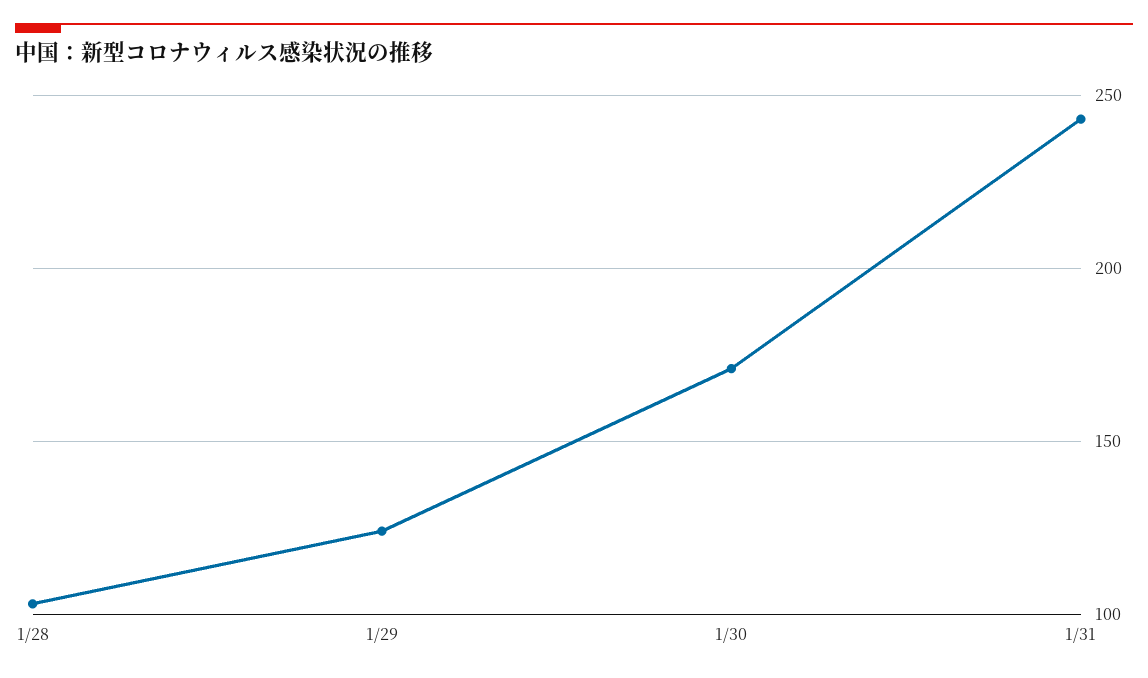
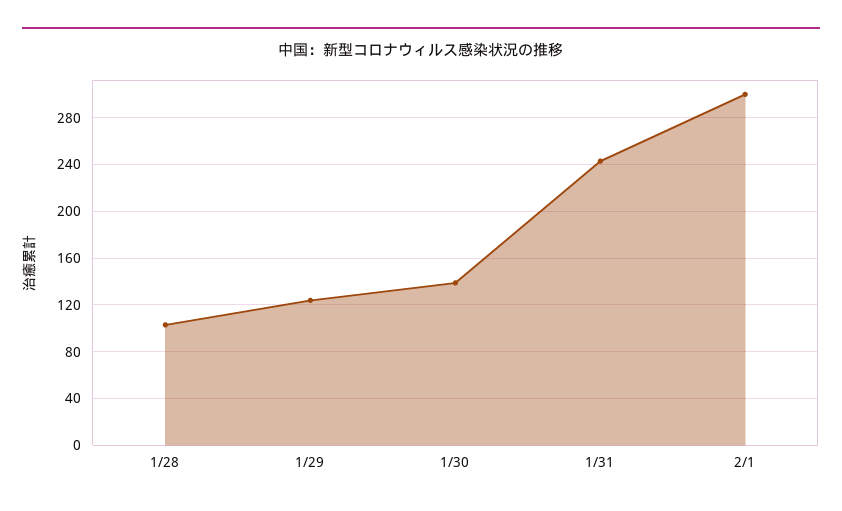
1/30: 170 -> 140
2/1: none -> 300

